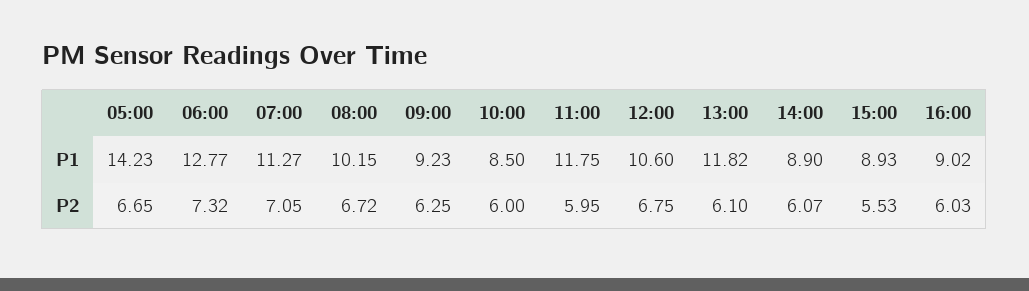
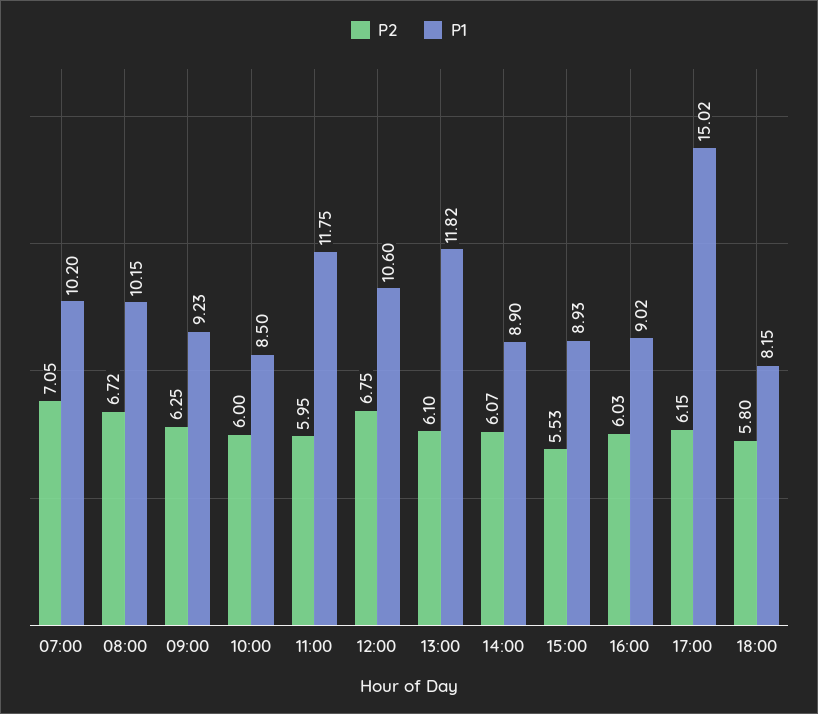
P1, 05:00: 14.23 -> none
P1, 06:00: 12.77 -> none
P1, 07:00: 11.27 -> 10.2
P2, 05:00: 6.65 -> none
P2, 06:00: 7.32 -> none
P2, 17:00: none -> 6.15
P1, 17:00: none -> 15.02
P2, 18:00: none -> 5.8
P1, 18:00: none -> 8.15

